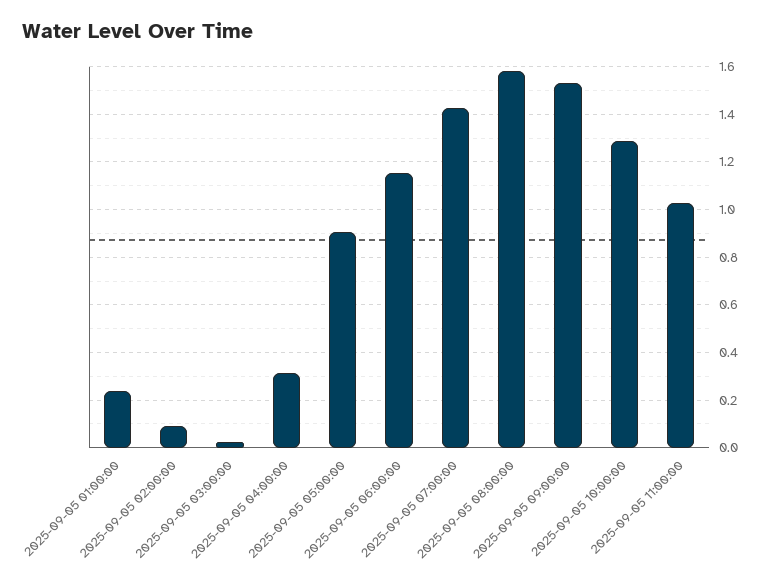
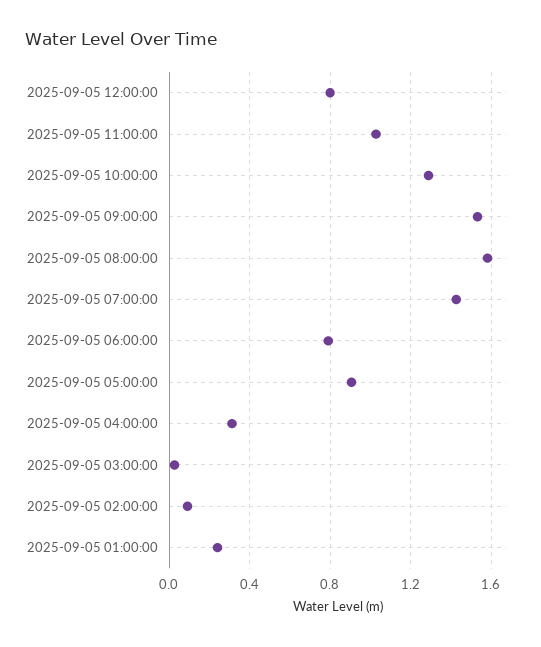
2025-09-05 06:00:00: 1.15 -> 0.8
2025-09-05 12:00:00: none -> 0.8

